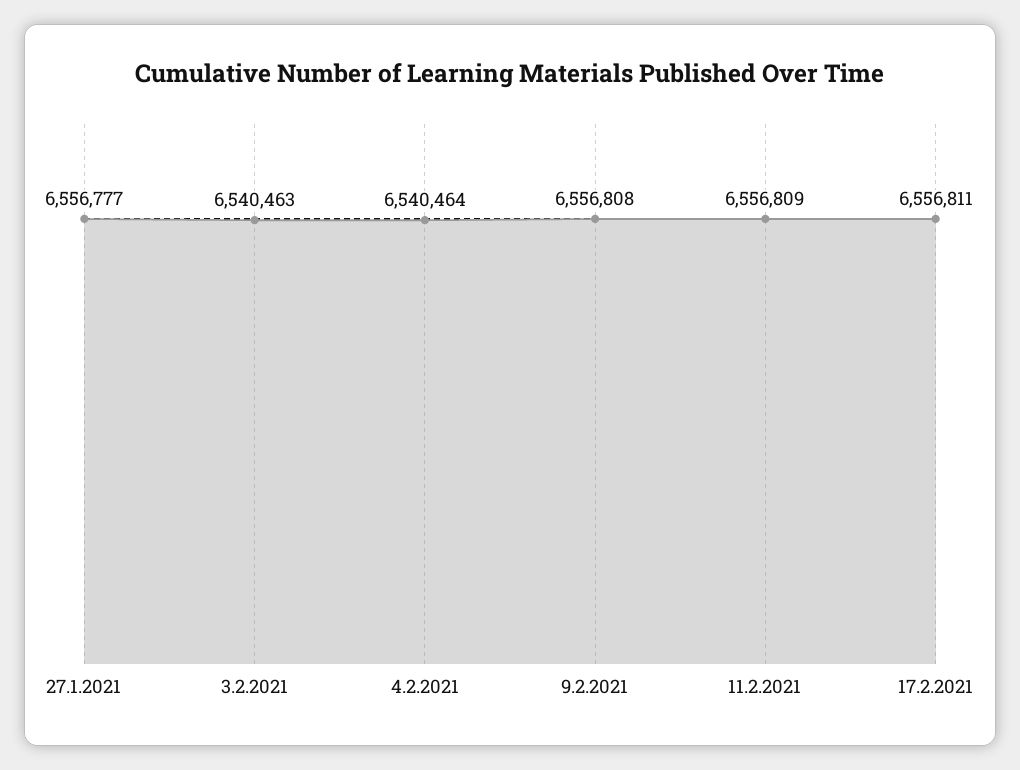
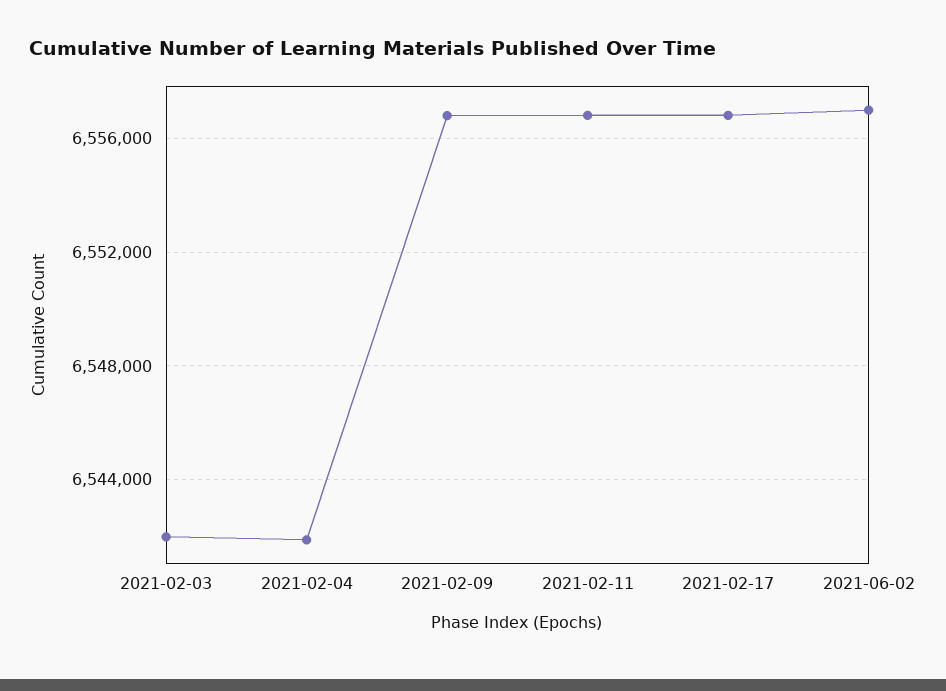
27.1.2021: 6556777 -> none
3.2.2021: 6540463 -> 6542000
4.2.2021: 6540464 -> 6542000
2021-06-02: none -> 6557000

